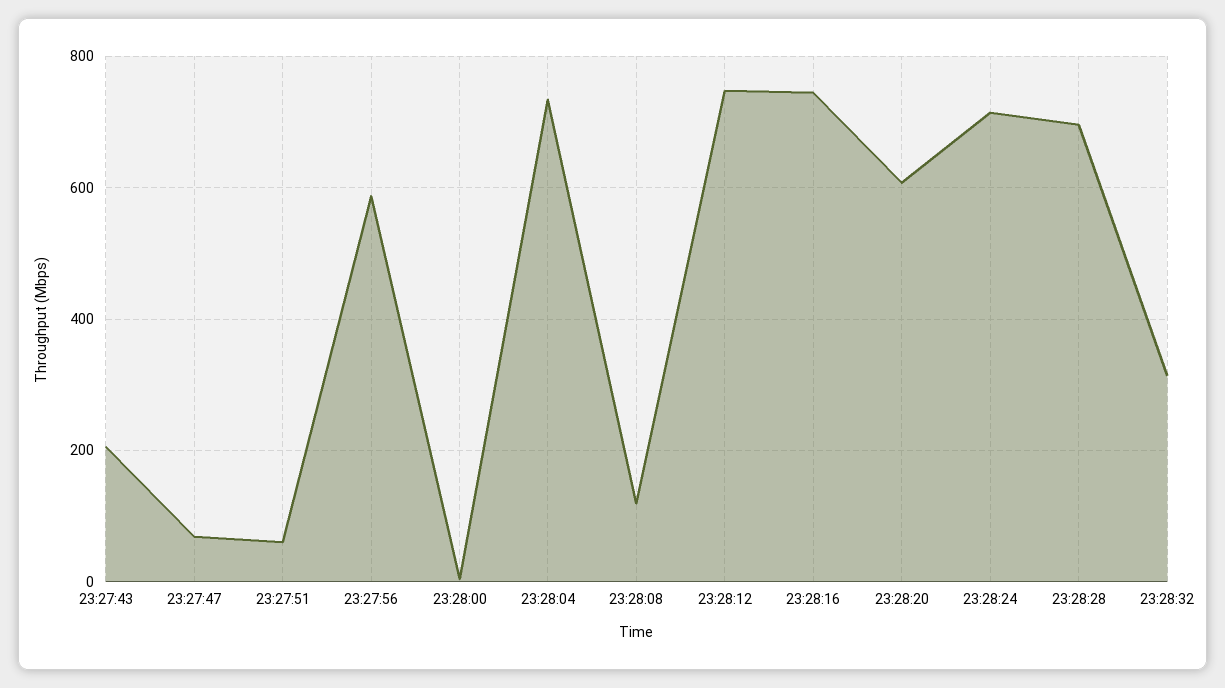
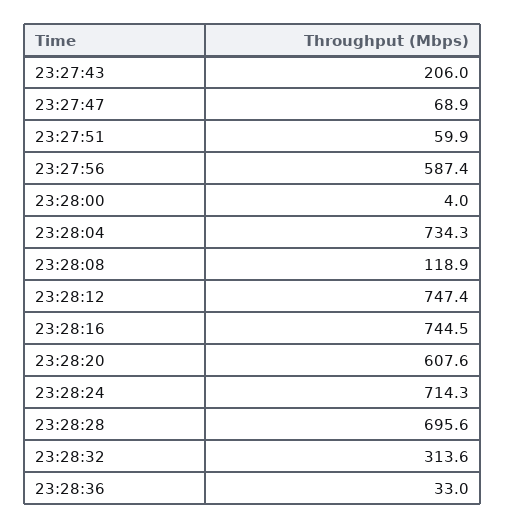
23:28:36: none -> 33

